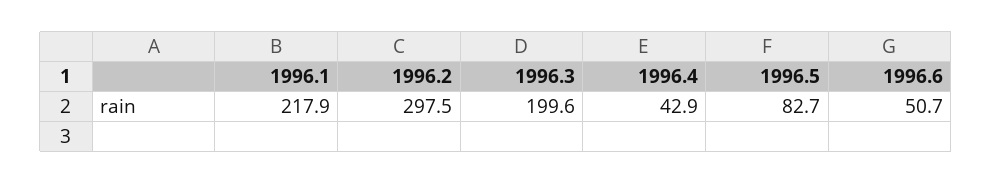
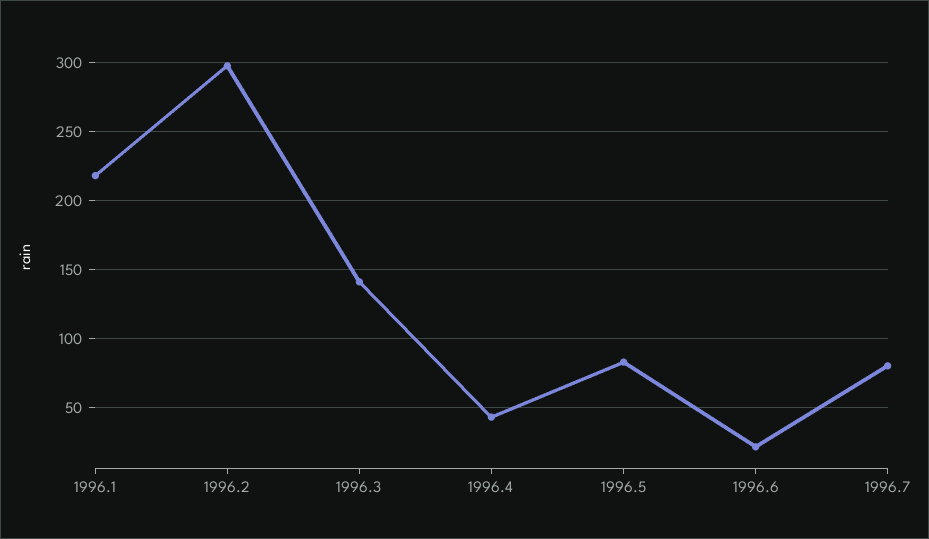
1996.3: 199.6 -> 140
1996.6: 50.7 -> 20
1996.7: none -> 80

